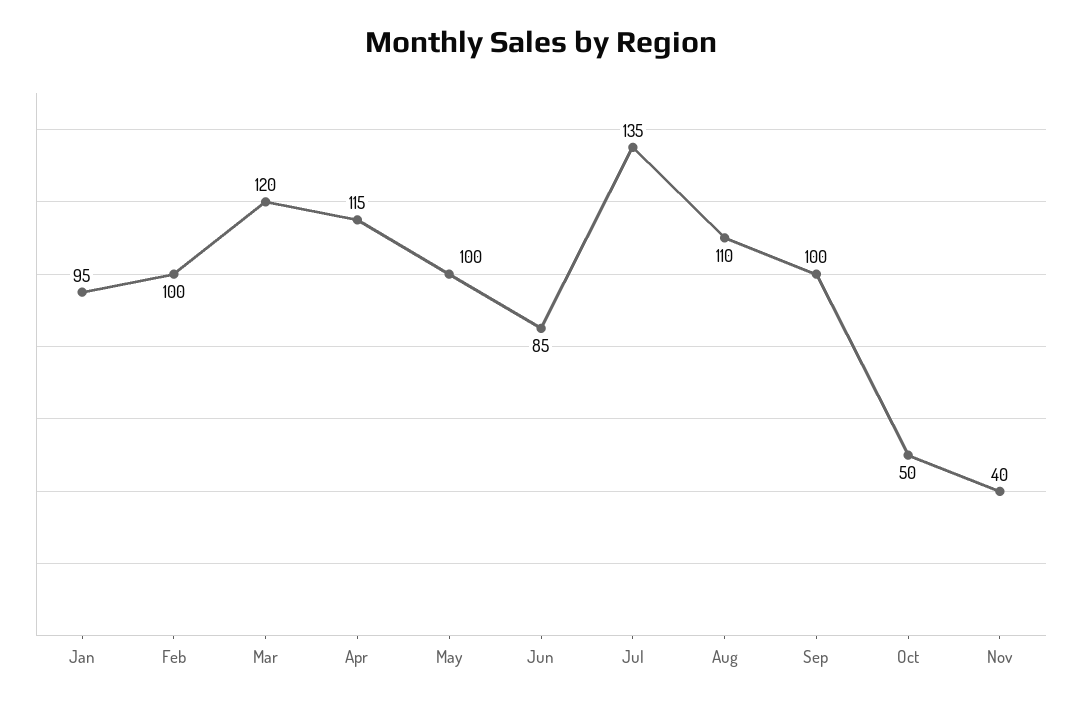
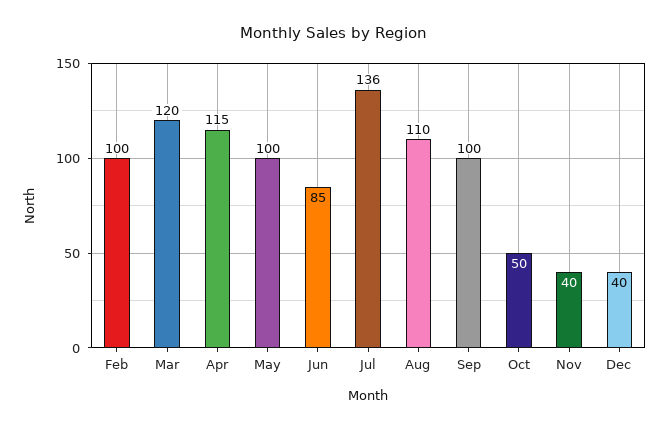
Jan: 95 -> none
Jul: 135 -> 136
Dec: none -> 40

